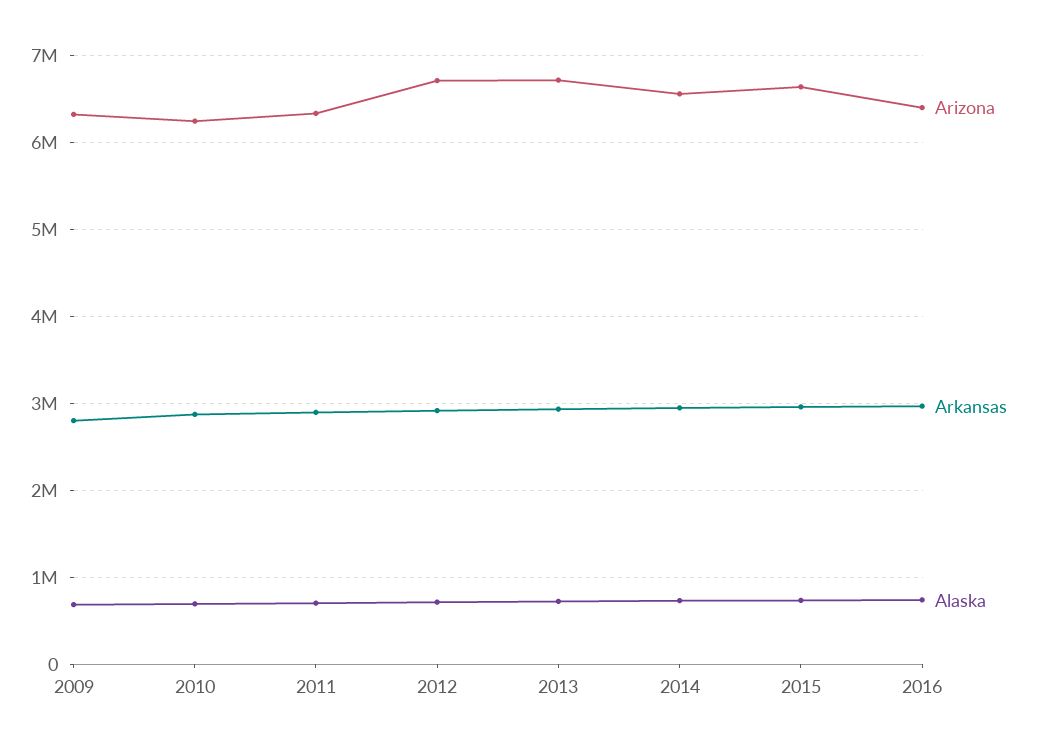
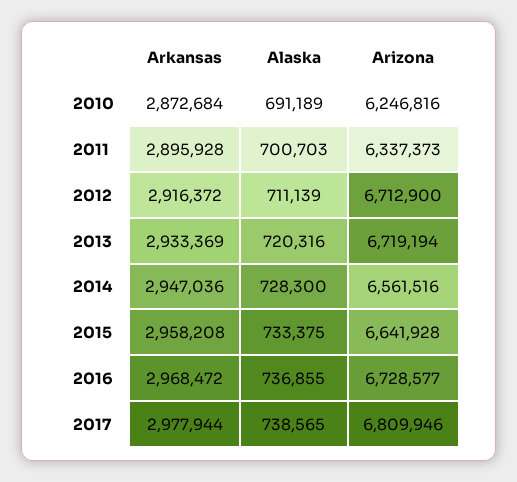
Arizona, 2009: 6300000 -> none
Arkansas, 2009: 2800000 -> none
Alaska, 2009: 700000 -> none
Arizona, 2016: 6400000 -> 6728577
Arkansas, 2017: none -> 2977944
Alaska, 2017: none -> 738565
Arizona, 2017: none -> 6809946

